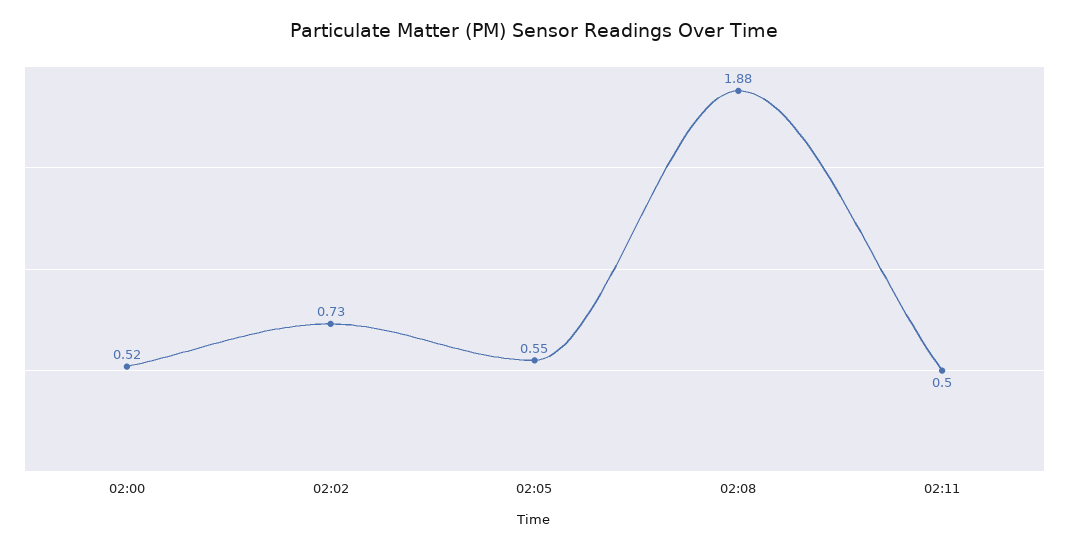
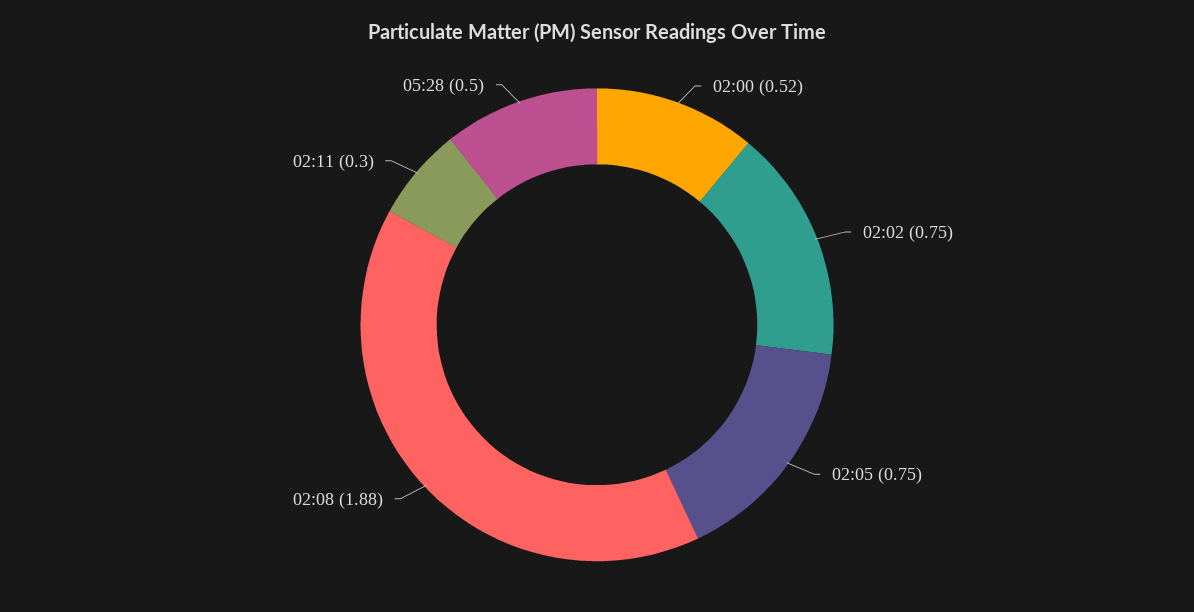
02:02: 0.73 -> 0.75
02:05: 0.55 -> 0.75
02:11: 0.5 -> 0.3
05:28: none -> 0.5

